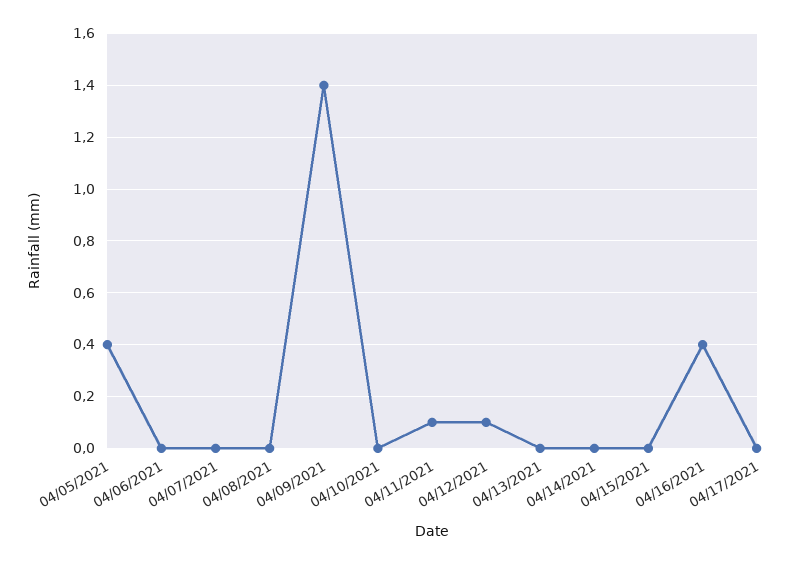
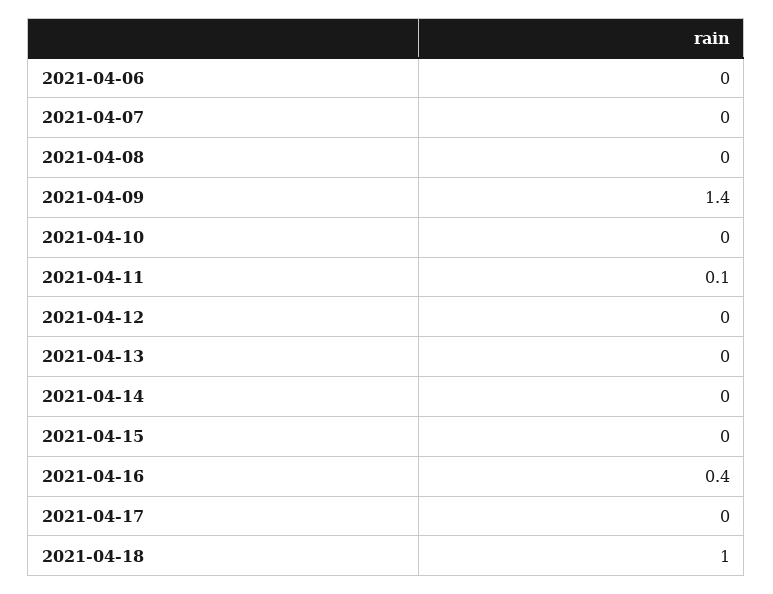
04/05/2021: 0.4 -> none
04/12/2021: 0.1 -> 0
2021-04-18: none -> 1

